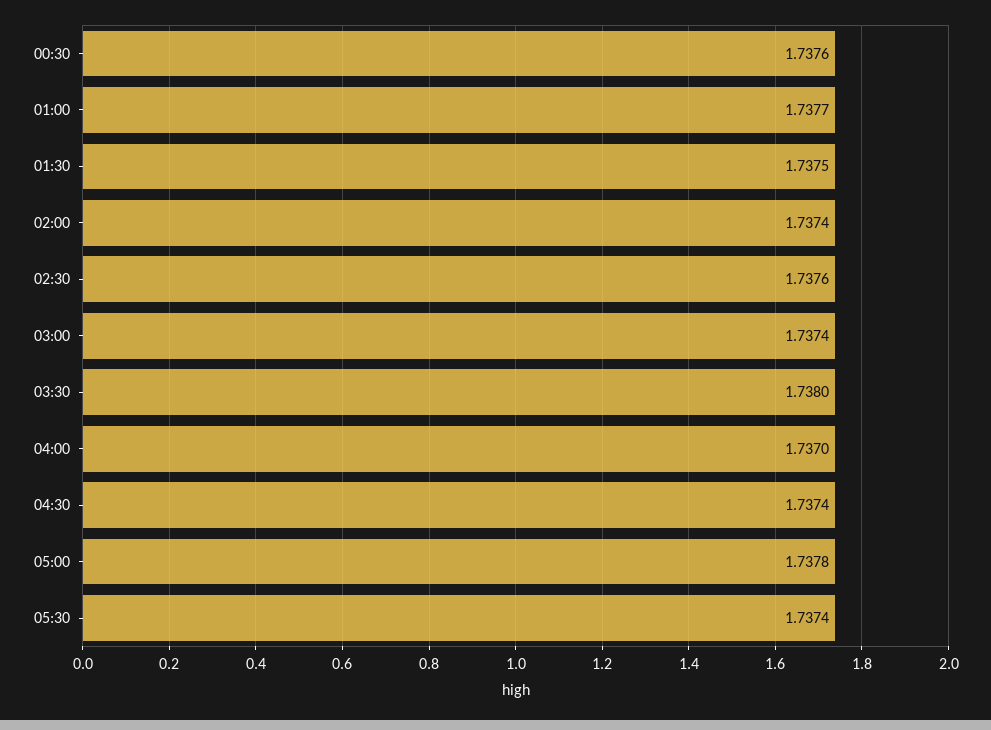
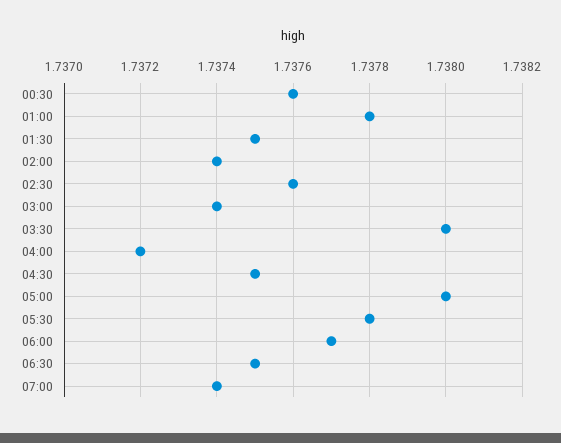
01:00: 1.7377 -> 1.7378
04:00: 1.737 -> 1.7372
04:30: 1.7374 -> 1.7375
05:00: 1.7378 -> 1.738
05:30: 1.7374 -> 1.7378
06:00: none -> 1.7377
06:30: none -> 1.7375
07:00: none -> 1.7374

